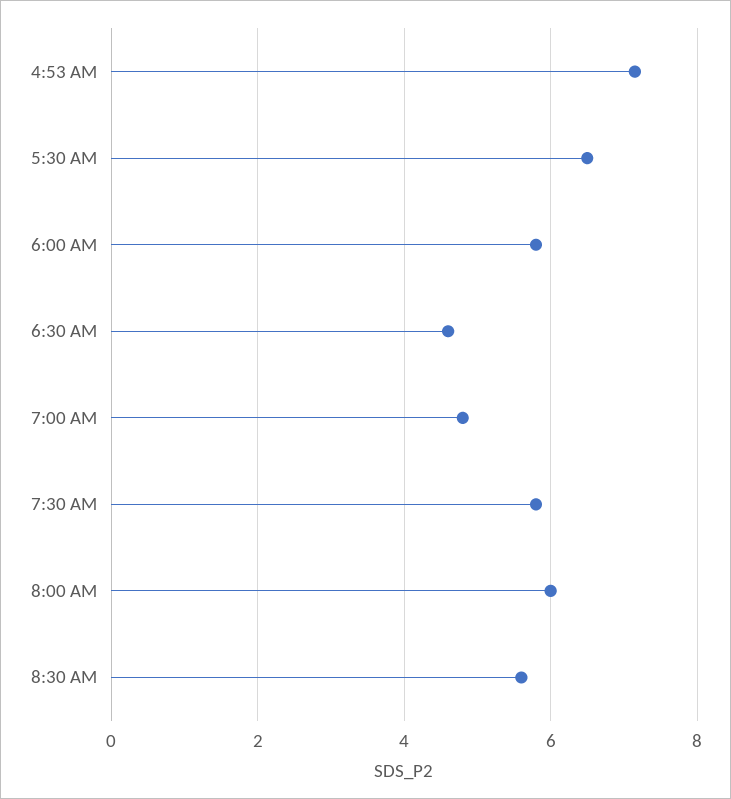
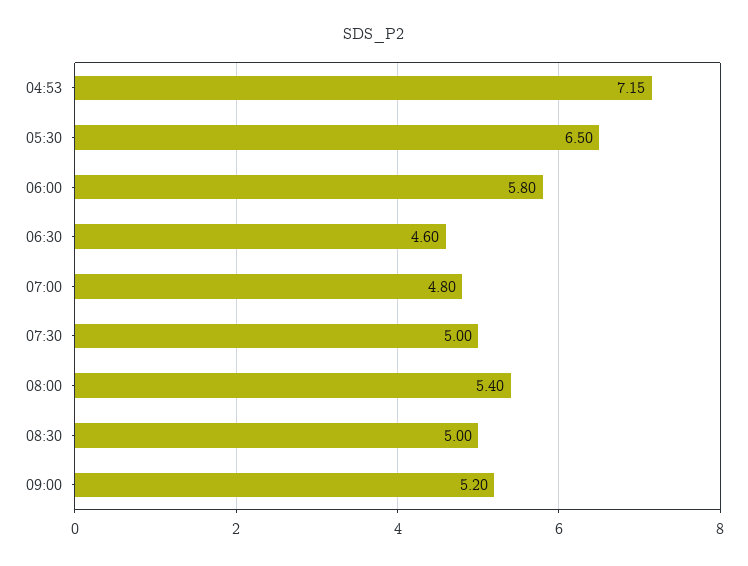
7:30 AM: 5.8 -> 5
8:00 AM: 6 -> 5.4
8:30 AM: 5.6 -> 5
09:00: none -> 5.2

